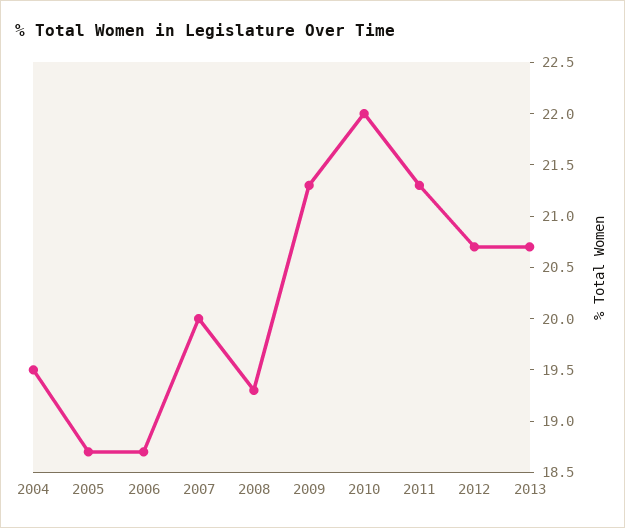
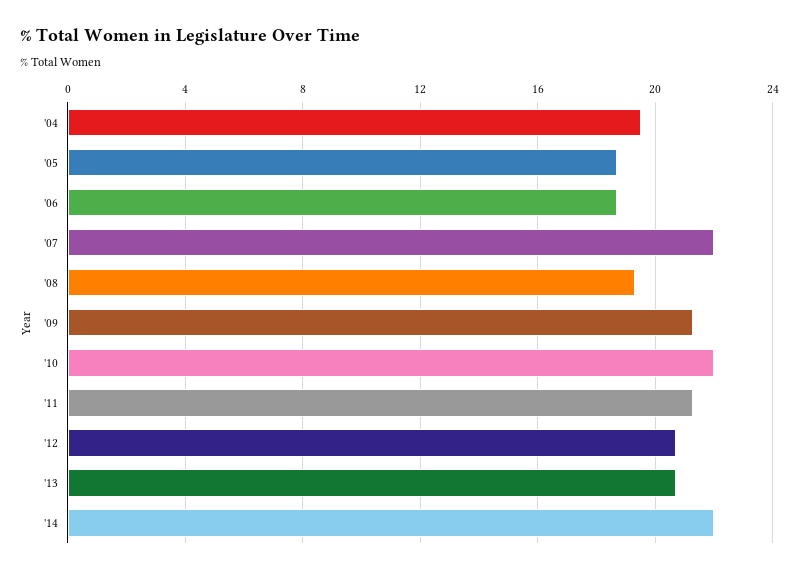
2007: 20 -> 22
'14: none -> 22

